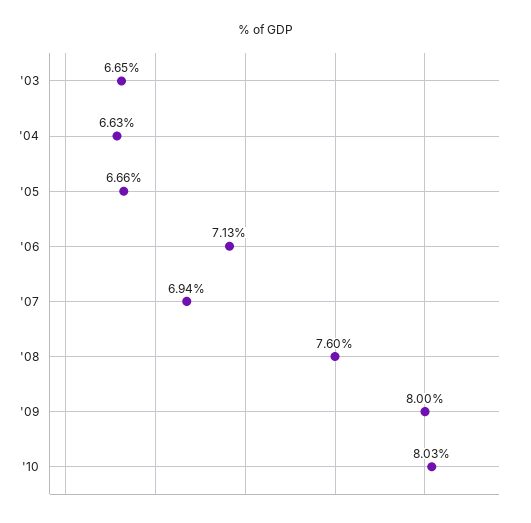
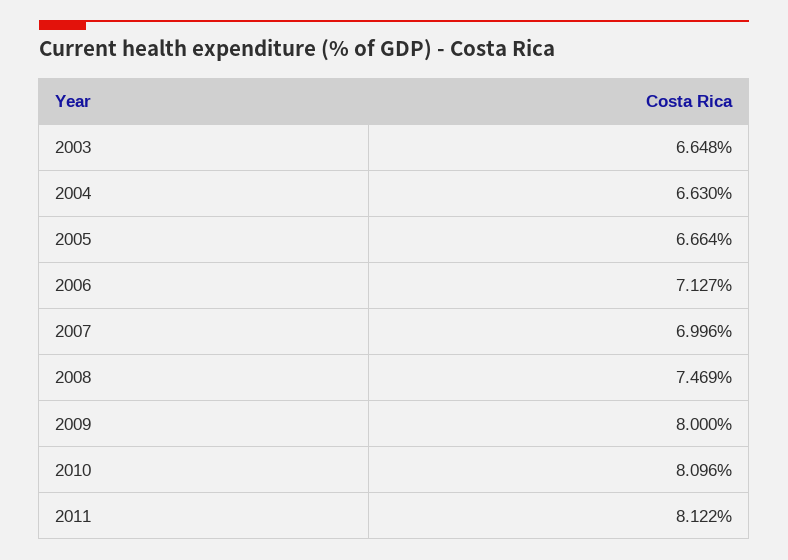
'07: 6.94 -> 6.996
'08: 7.6 -> 7.469
'10: 8.03 -> 8.096
2011: none -> 8.122

